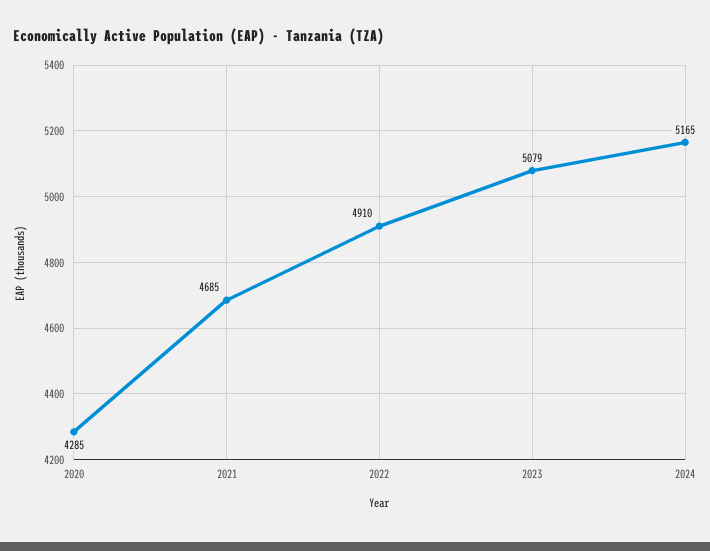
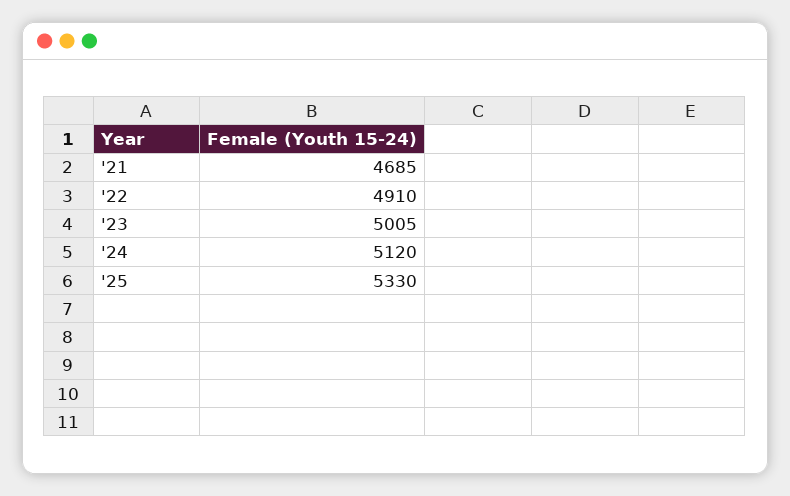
2020: 4285 -> none
2023: 5079 -> 5005
2024: 5165 -> 5120
'25: none -> 5330

